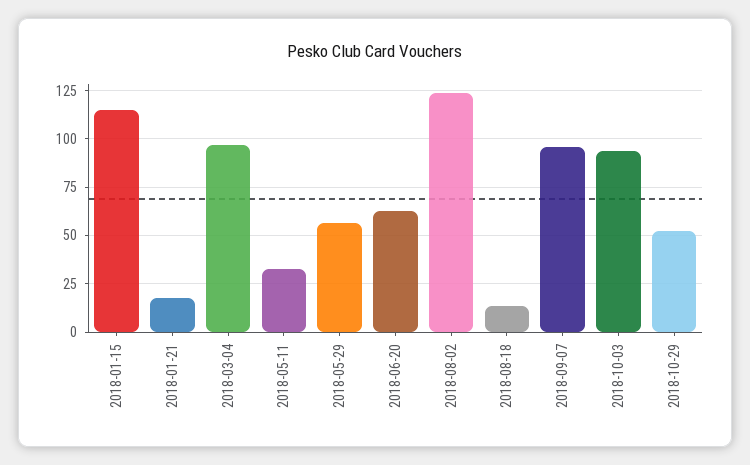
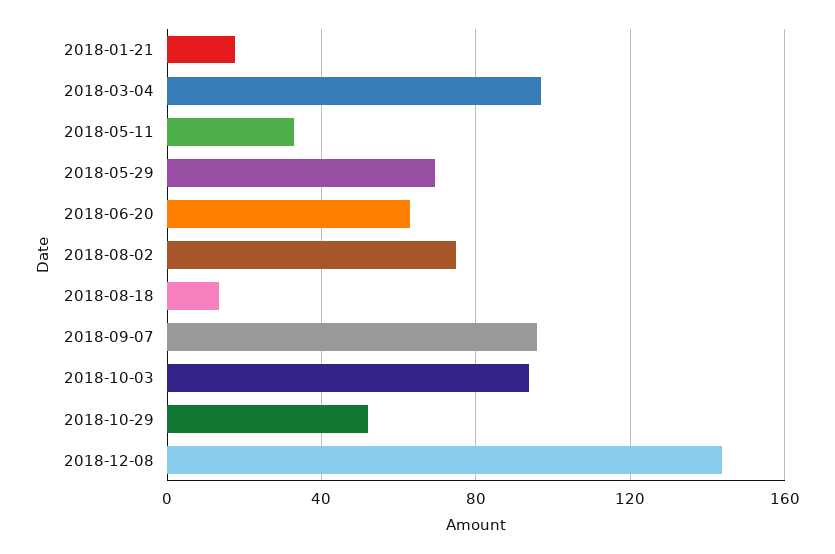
2018-01-15: 115 -> none
2018-05-29: 55 -> 70
2018-08-02: 125 -> 75
2018-12-08: none -> 145

